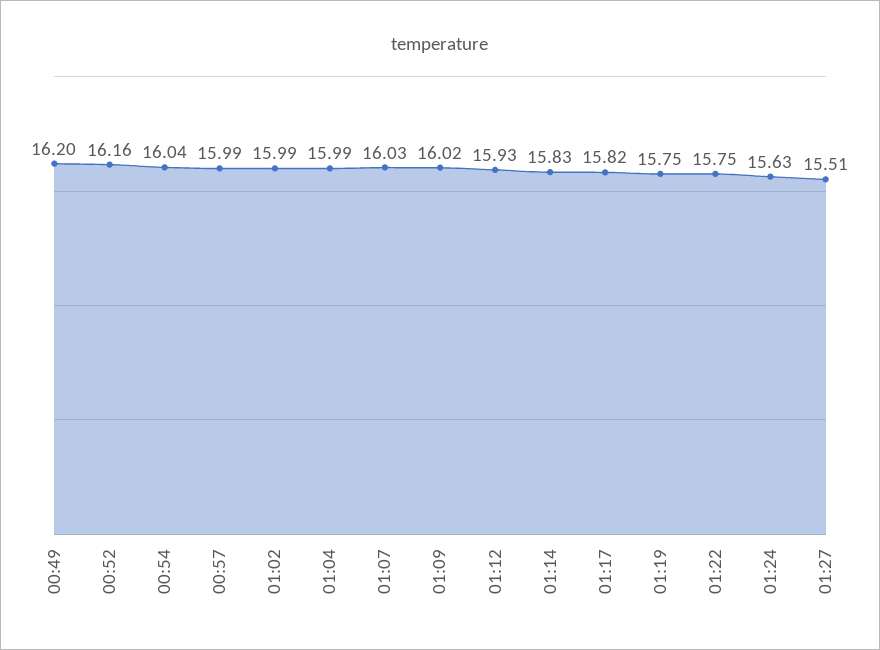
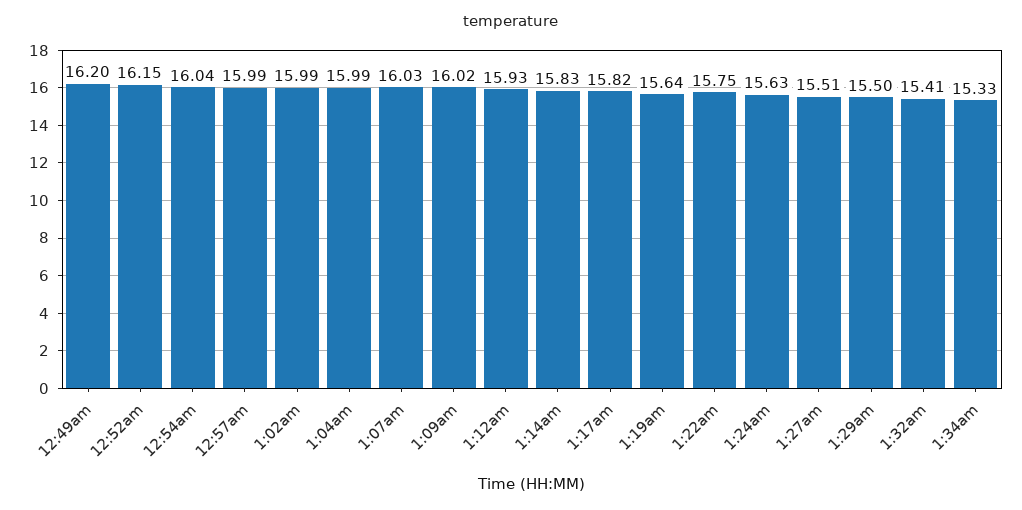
00:52: 16.16 -> 16.15
01:19: 15.75 -> 15.64
1:29am: none -> 15.5
1:32am: none -> 15.41
1:34am: none -> 15.33

